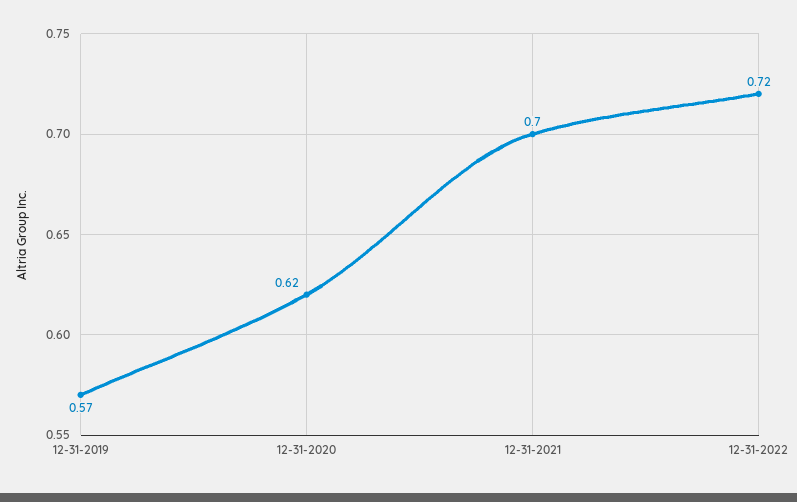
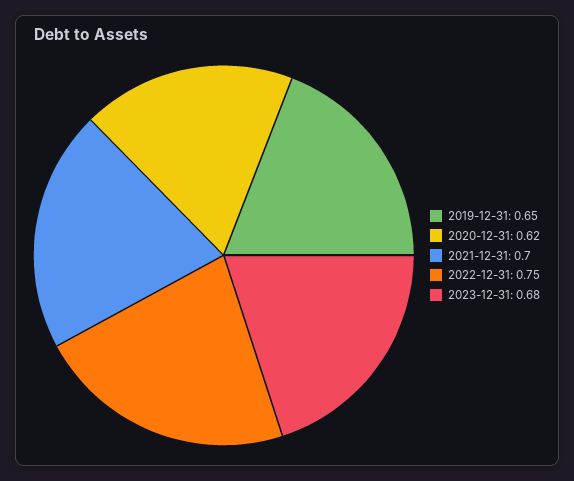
12-31-2019: 0.57 -> 0.65
12-31-2022: 0.72 -> 0.75
2023-12-31: none -> 0.68

